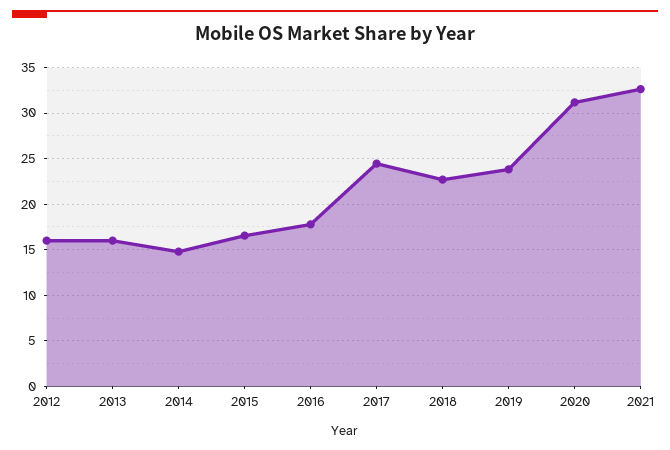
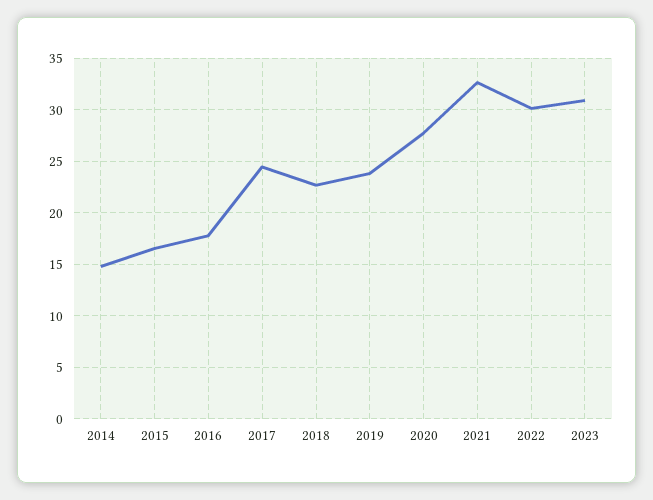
2012: 16 -> none
2013: 16 -> none
2020: 31 -> 28
2022: none -> 30
2023: none -> 31

